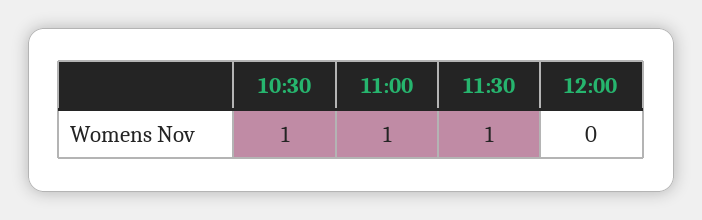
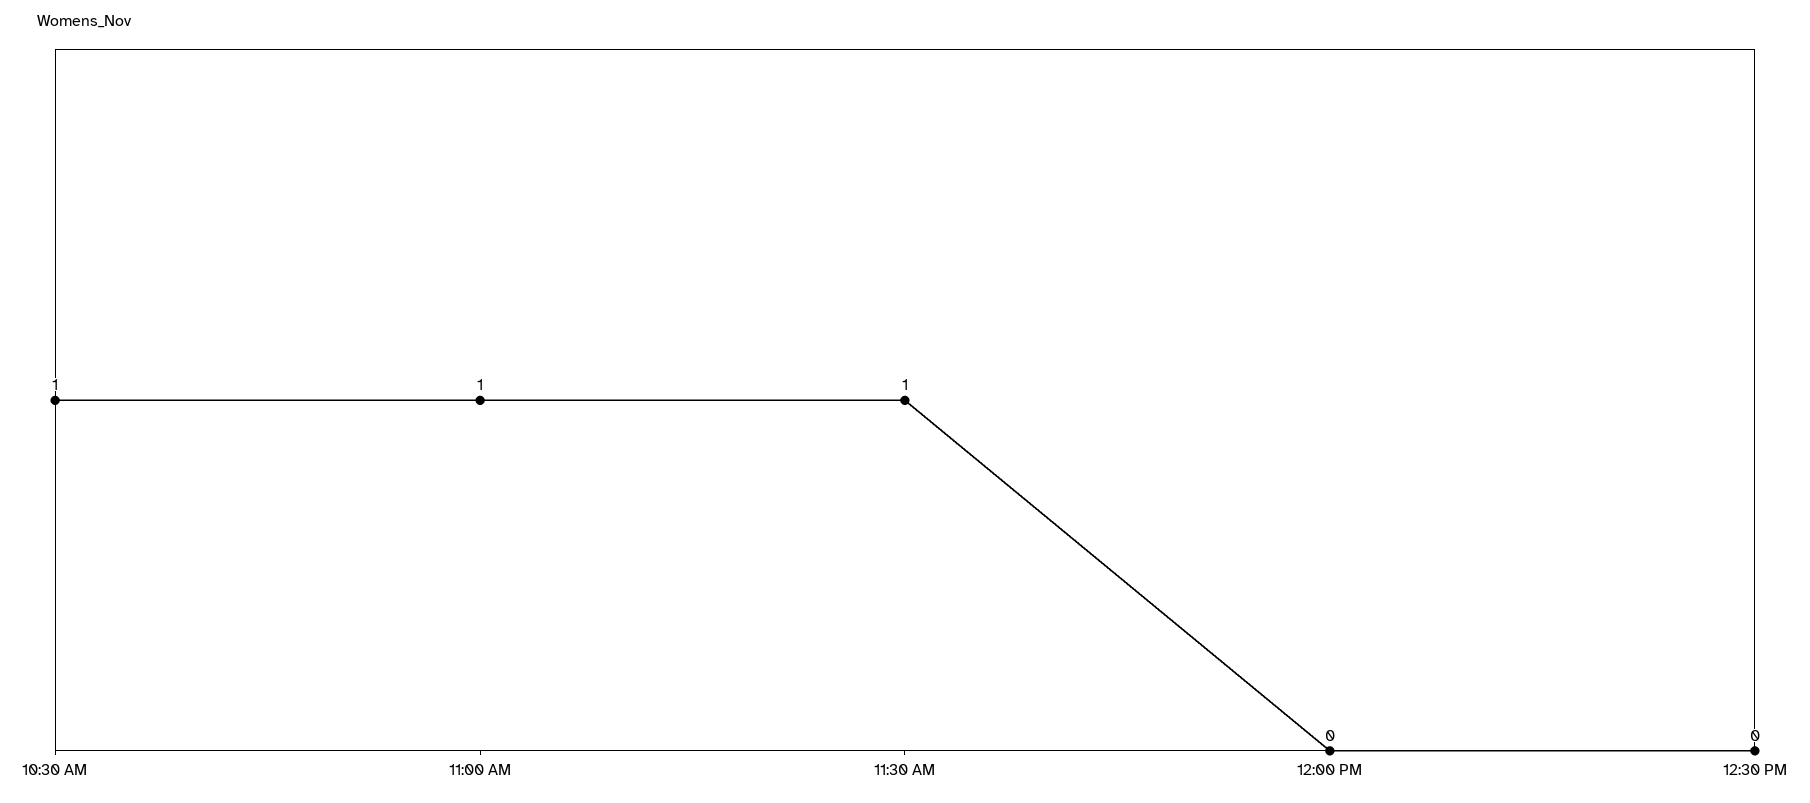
12:30 PM: none -> 0

